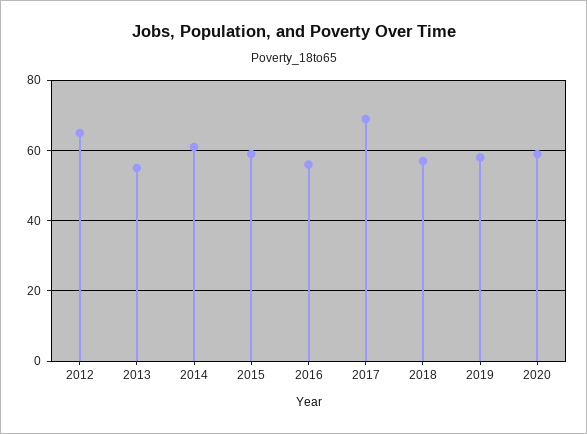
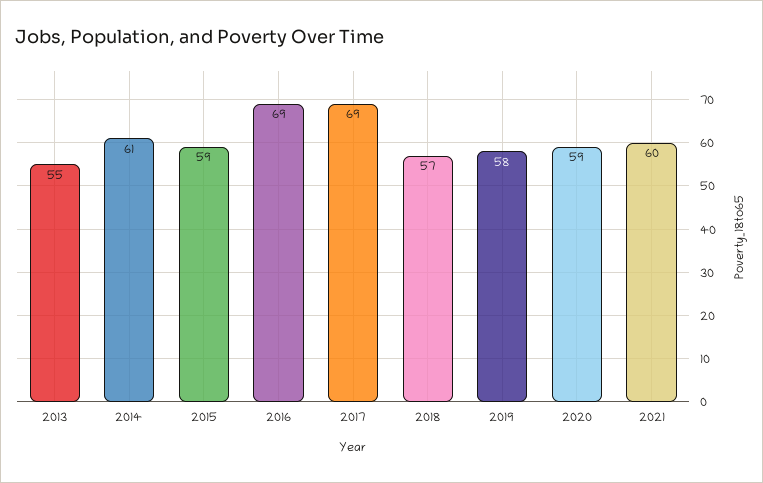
2012: 65 -> none
2016: 55 -> 69
2021: none -> 60

